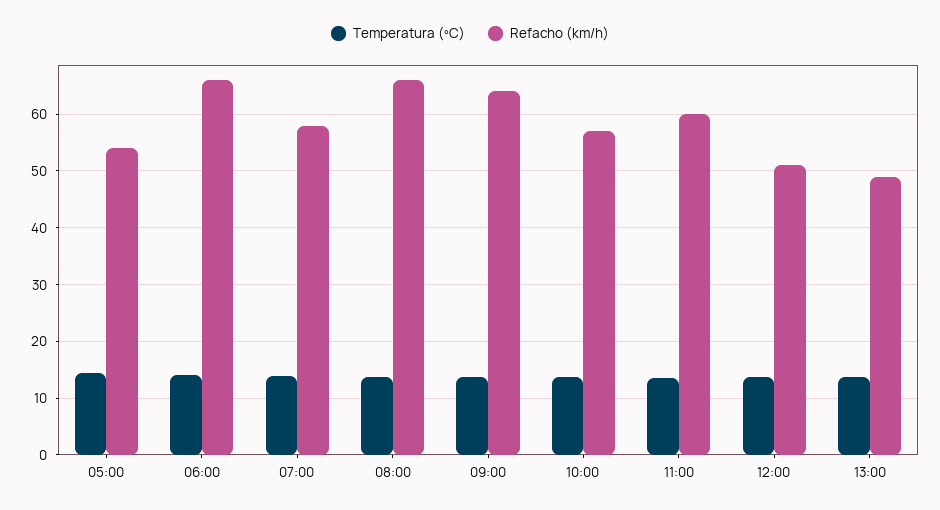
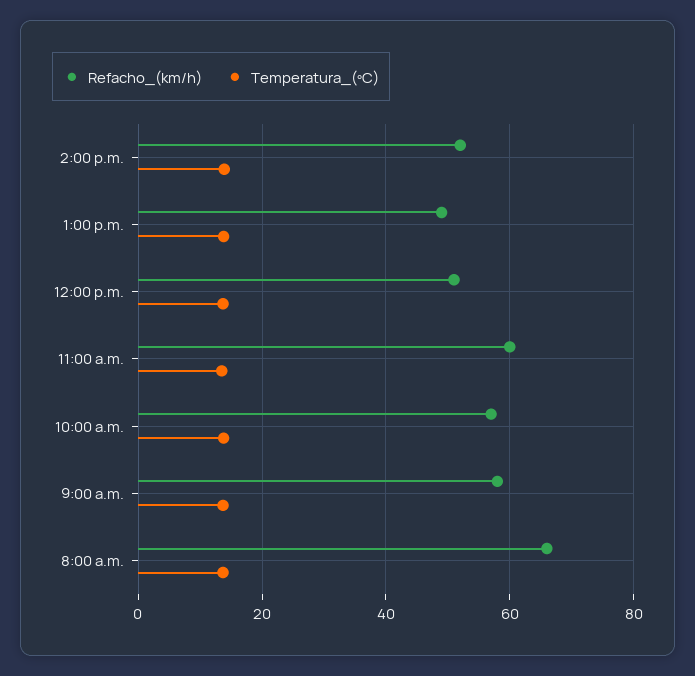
Temperatura (ºC), 05:00: 14 -> none
Refacho (km/h), 05:00: 54 -> none
Temperatura (ºC), 06:00: 14 -> none
Refacho (km/h), 06:00: 66 -> none
Temperatura (ºC), 07:00: 14 -> none
Refacho (km/h), 07:00: 58 -> none
Refacho (km/h), 09:00: 64 -> 58
Refacho (km/h), 2:00 p.m.: none -> 52
Temperatura (ºC), 2:00 p.m.: none -> 14

